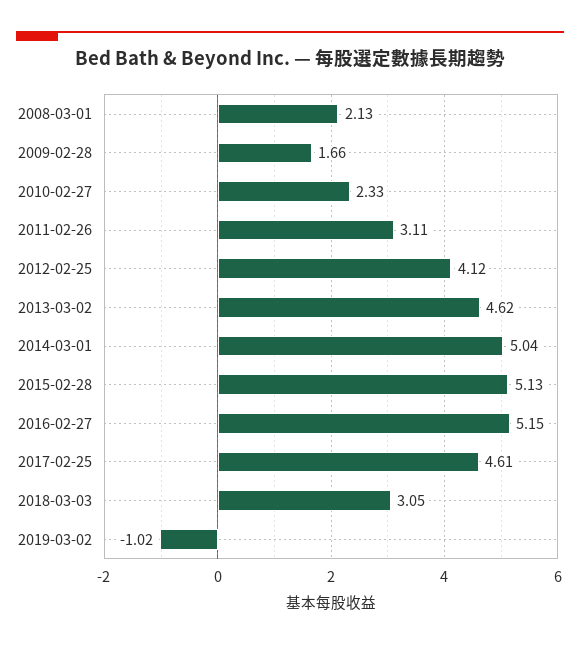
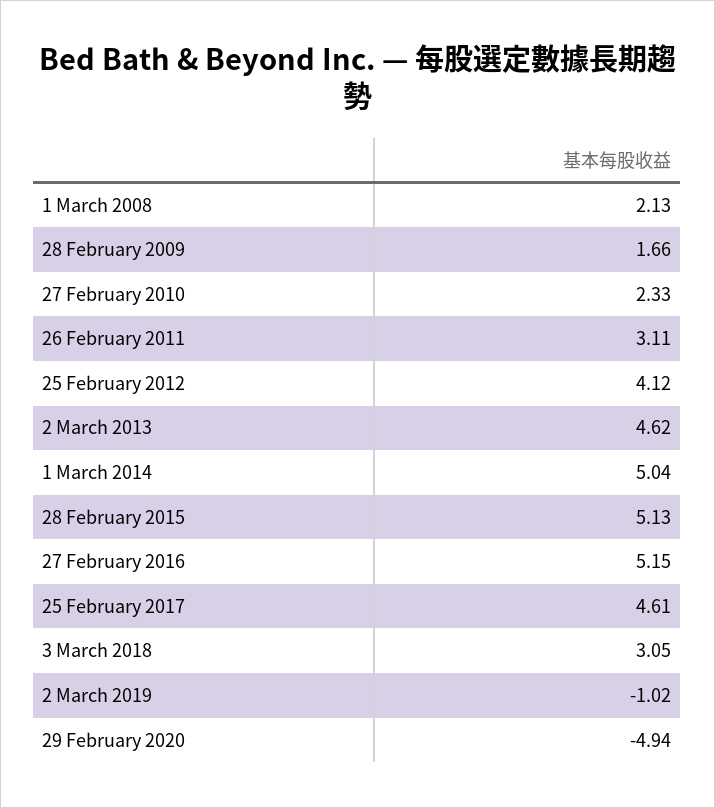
29 February 2020: none -> -4.94

